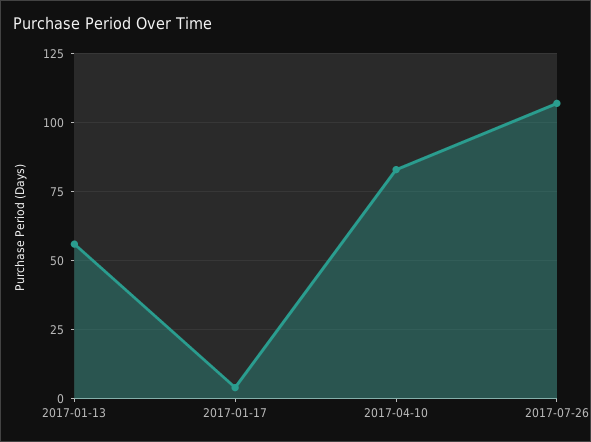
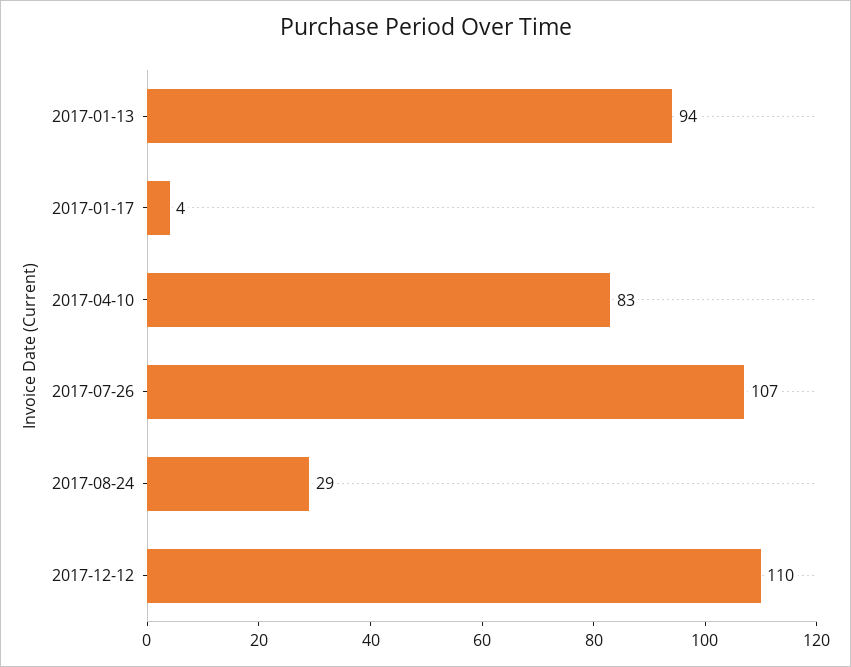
2017-01-13: 55 -> 94
2017-08-24: none -> 29
2017-12-12: none -> 110

